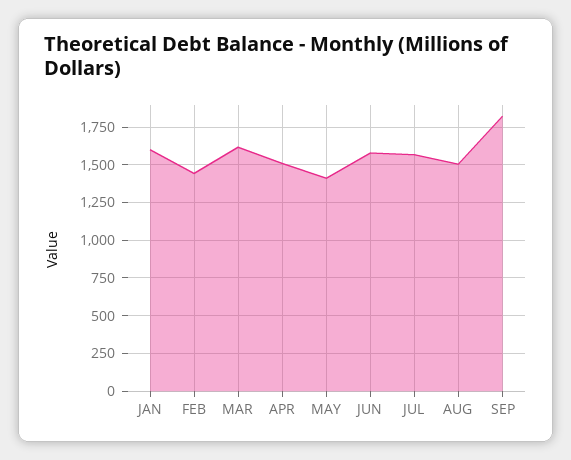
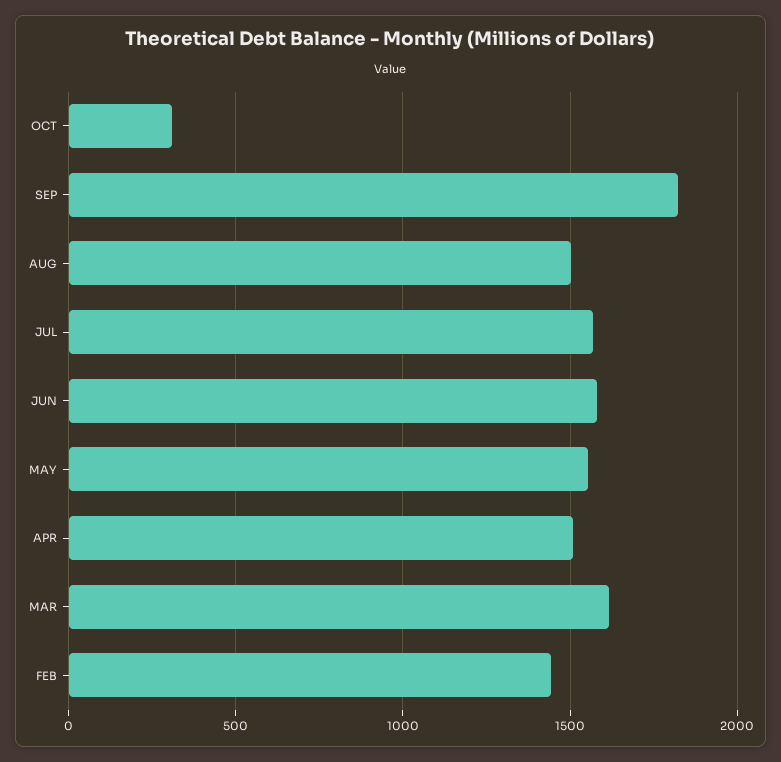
JAN: 1600 -> none
MAY: 1400 -> 1550
OCT: none -> 300

